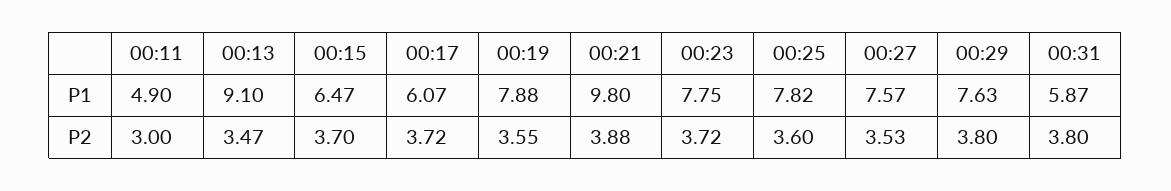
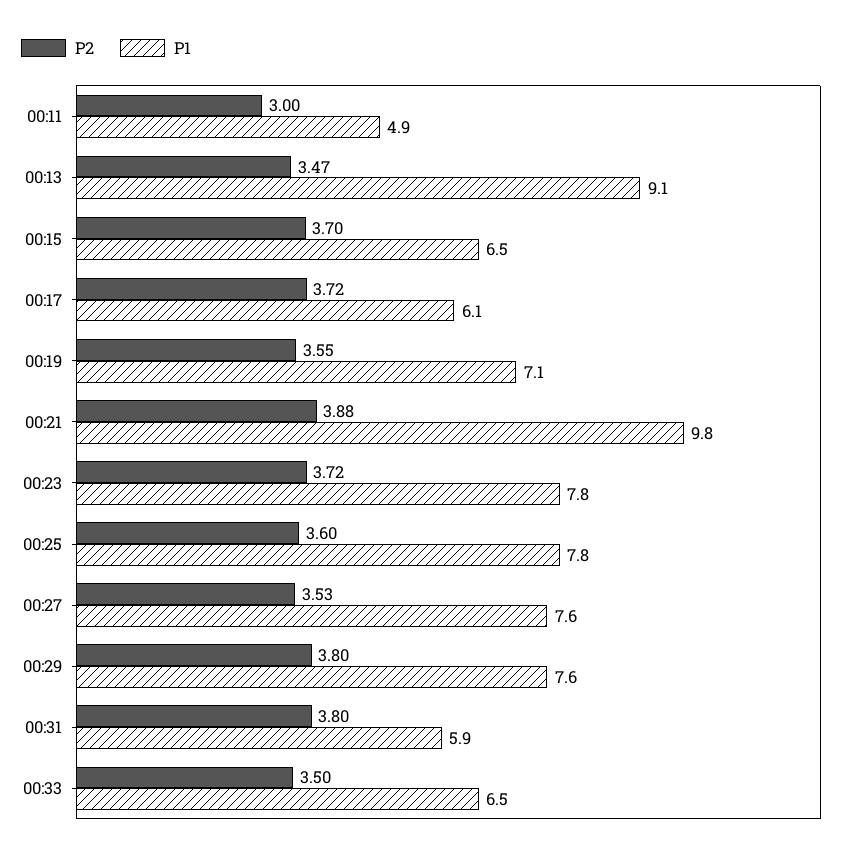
P1, 00:19: 7.88 -> 7.1
P2, 00:33: none -> 3.5
P1, 00:33: none -> 6.5

